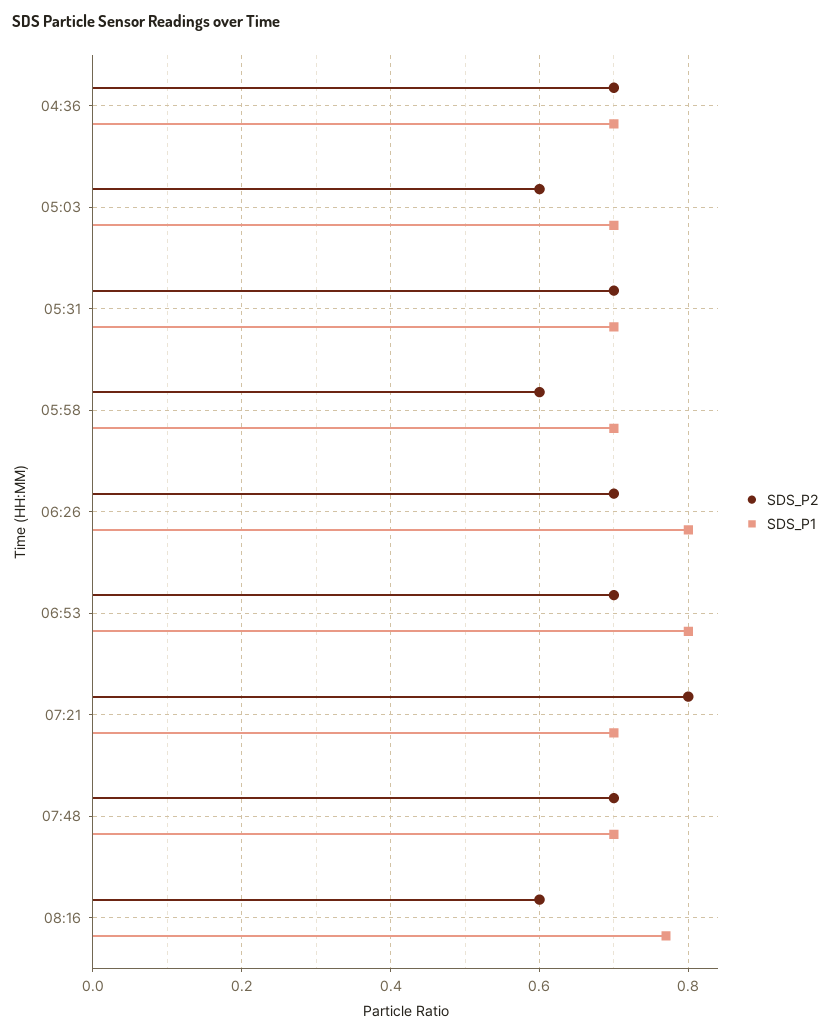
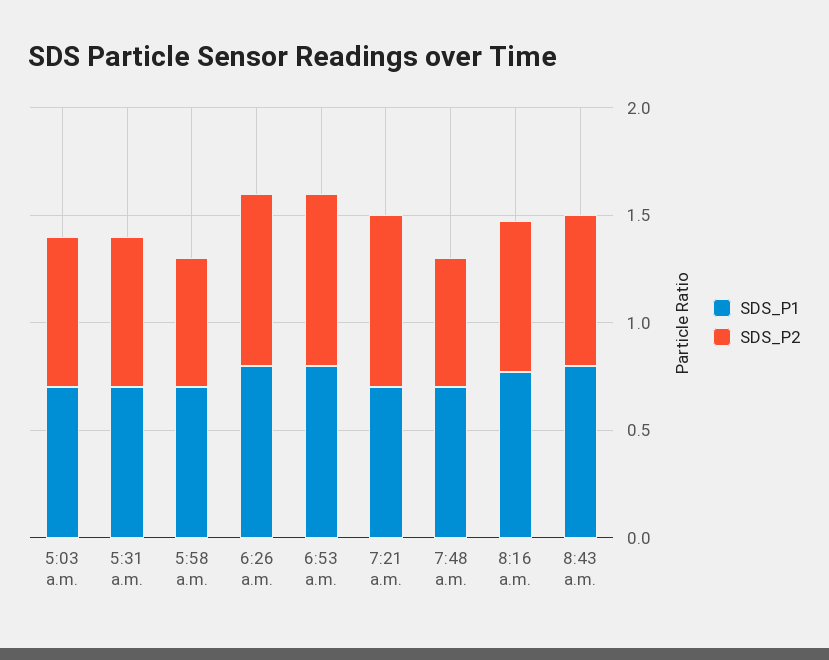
SDS_P2, 04:36: 0.7 -> none
SDS_P1, 04:36: 0.7 -> none
SDS_P2, 05:03: 0.6 -> 0.7
SDS_P2, 06:26: 0.7 -> 0.8
SDS_P2, 06:53: 0.7 -> 0.8
SDS_P2, 07:48: 0.7 -> 0.6
SDS_P2, 08:16: 0.6 -> 0.7
SDS_P1, 8:43 a.m.: none -> 0.8
SDS_P2, 8:43 a.m.: none -> 0.7

